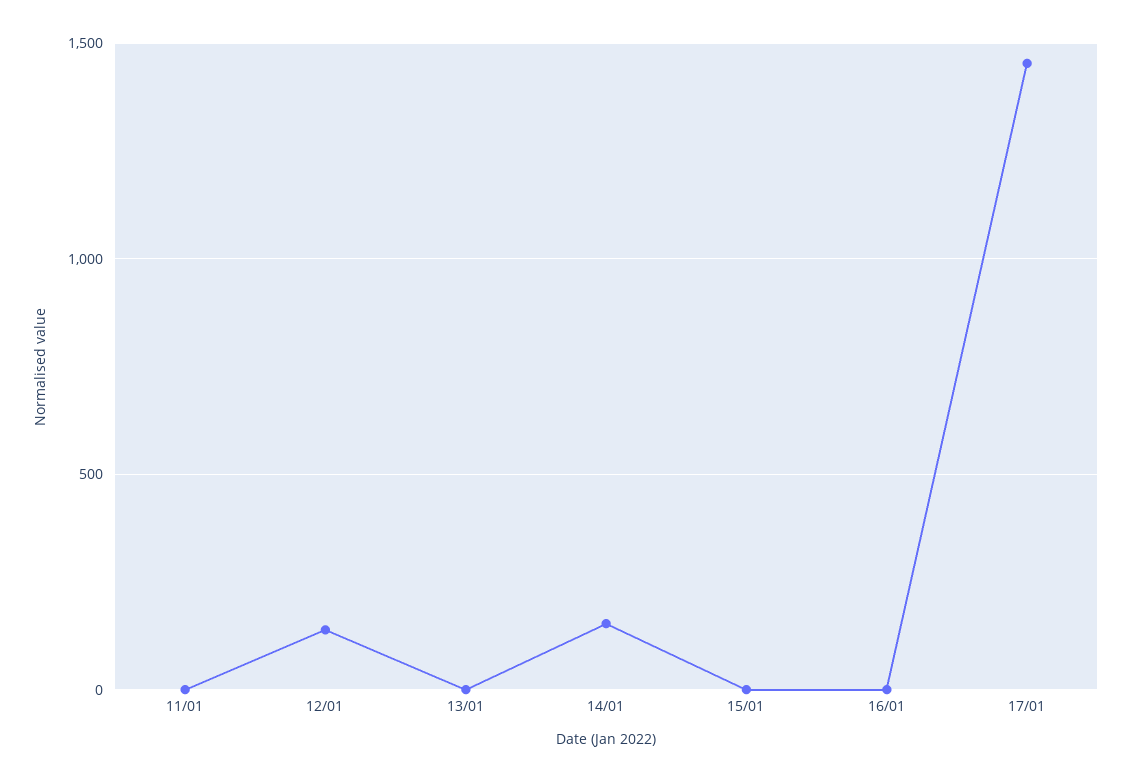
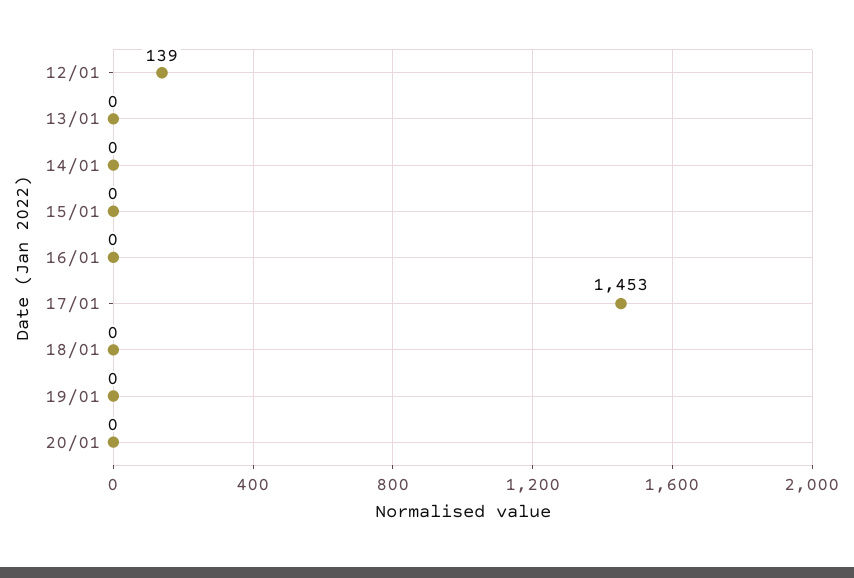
11/01: 0 -> none
14/01: 150 -> 0
18/01: none -> 0
19/01: none -> 0
20/01: none -> 0

